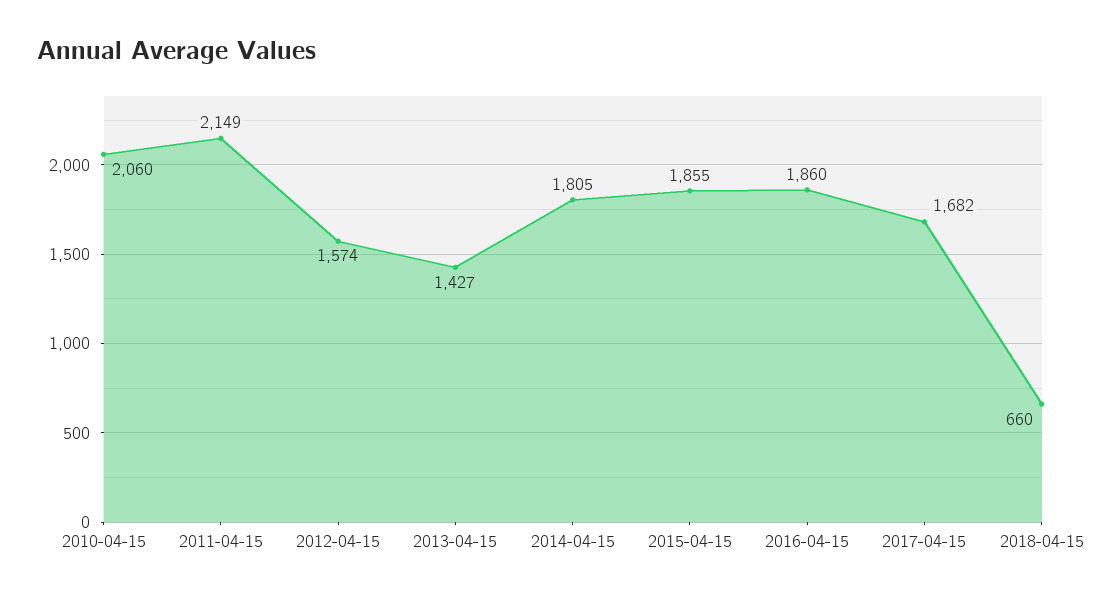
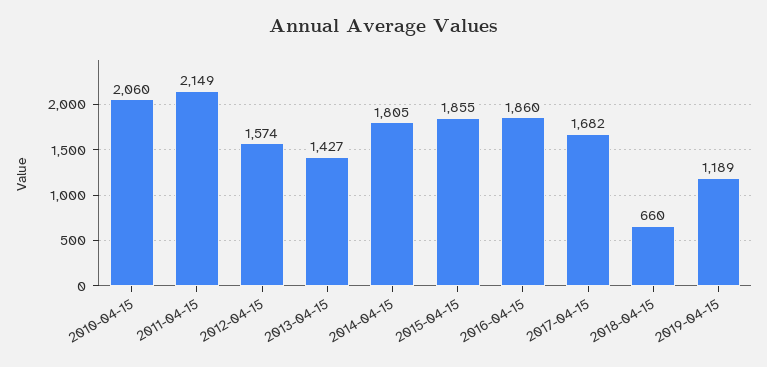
2019-04-15: none -> 1189

